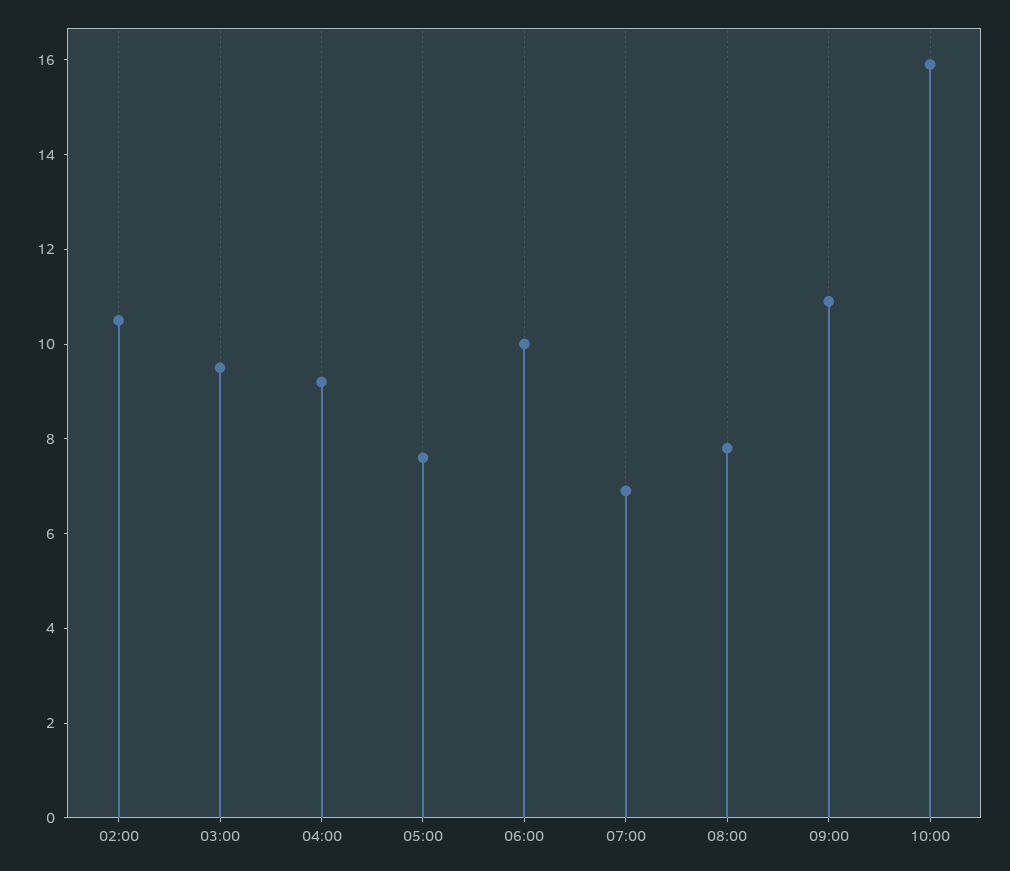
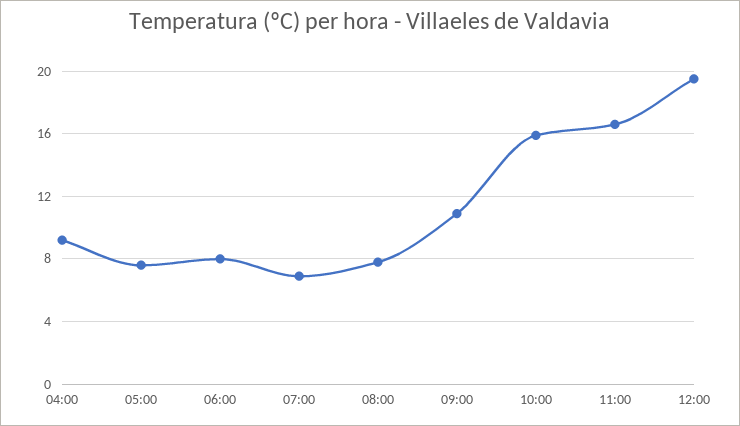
02:00: 10.5 -> none
03:00: 9.5 -> none
06:00: 10 -> 8
11:00: none -> 16.5
12:00: none -> 19.5

